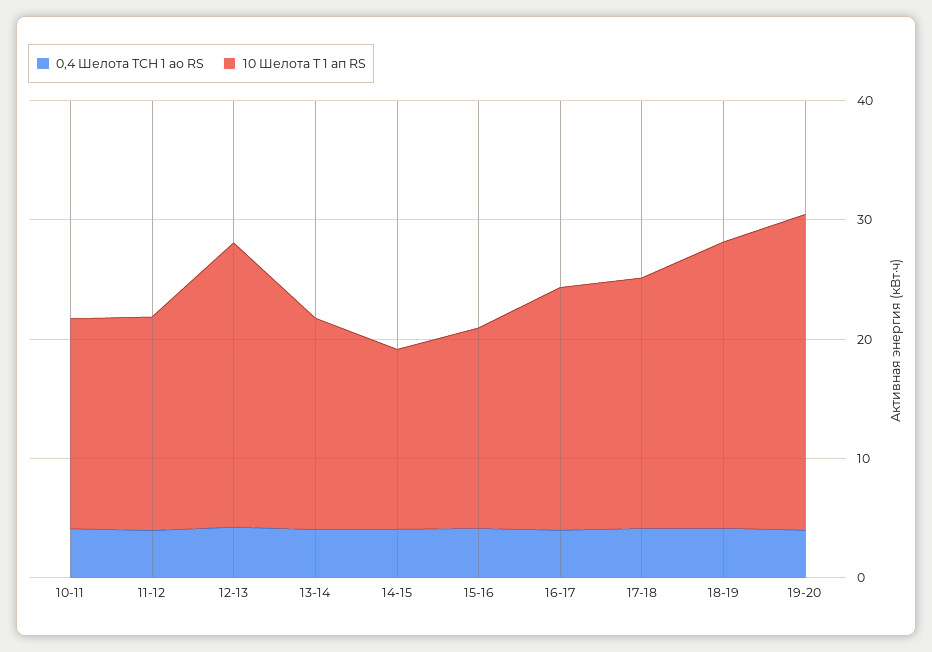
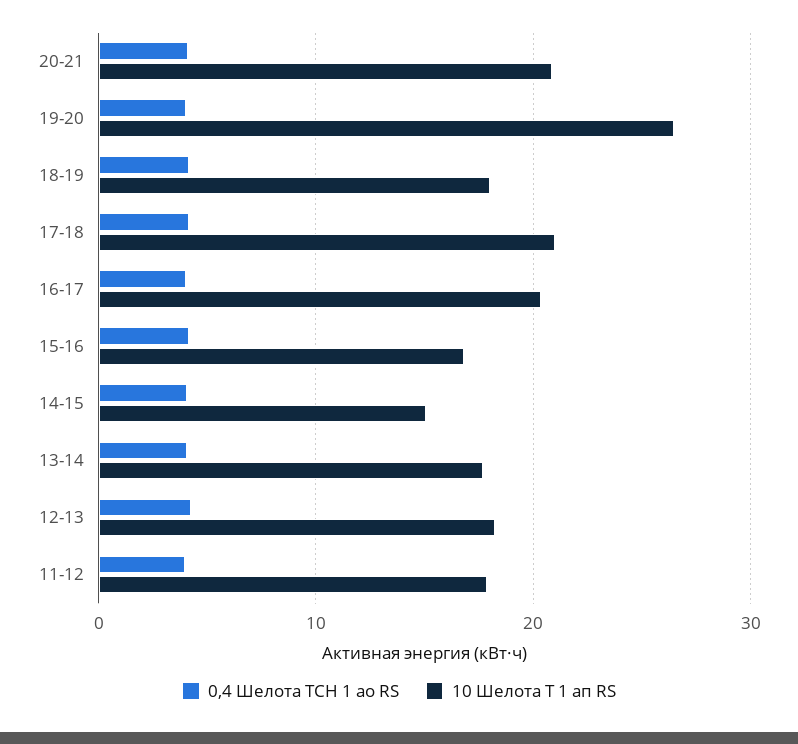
0,4 Шелота ТСН 1 ао RS, 10-11: 4 -> none
10 Шелота Т 1 ап RS, 10-11: 18 -> none
10 Шелота Т 1 ап RS, 12-13: 24 -> 18
10 Шелота Т 1 ап RS, 18-19: 24 -> 18
0,4 Шелота ТСН 1 ао RS, 20-21: none -> 4
10 Шелота Т 1 ап RS, 20-21: none -> 21

